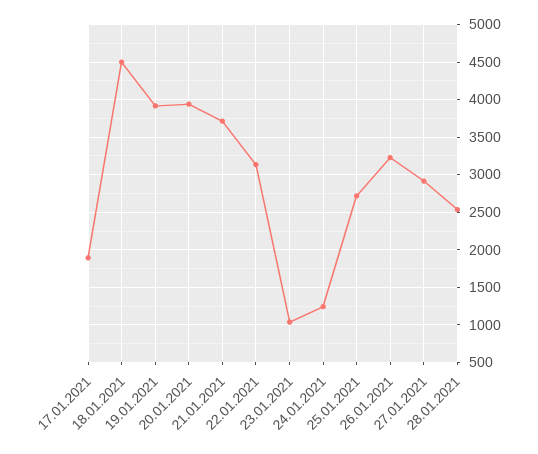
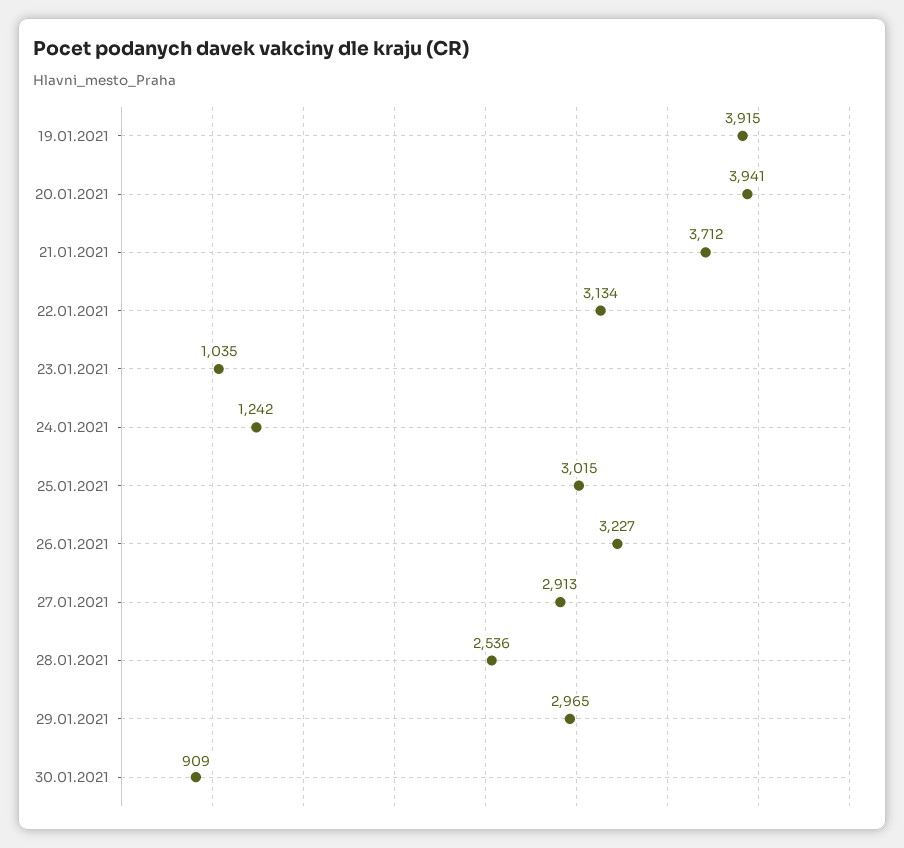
17.01.2021: 1900 -> none
18.01.2021: 4500 -> none
25.01.2021: 2700 -> 3015
29.01.2021: none -> 2965
30.01.2021: none -> 909

